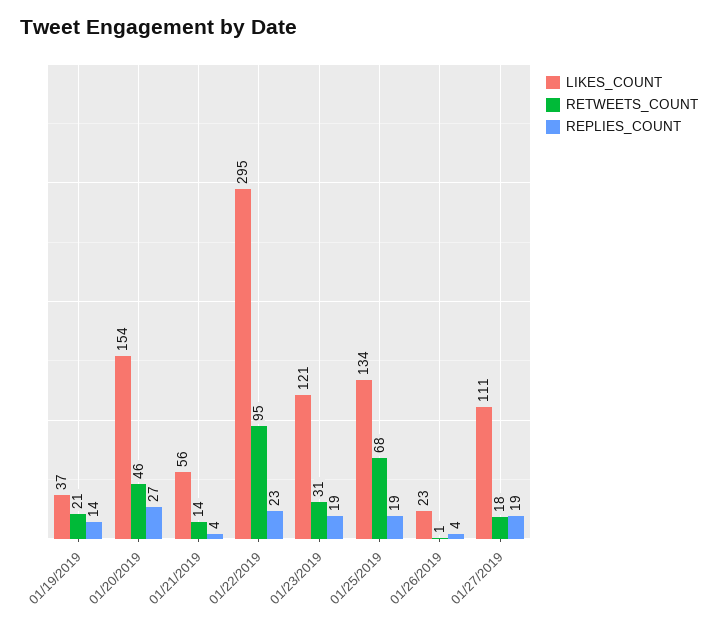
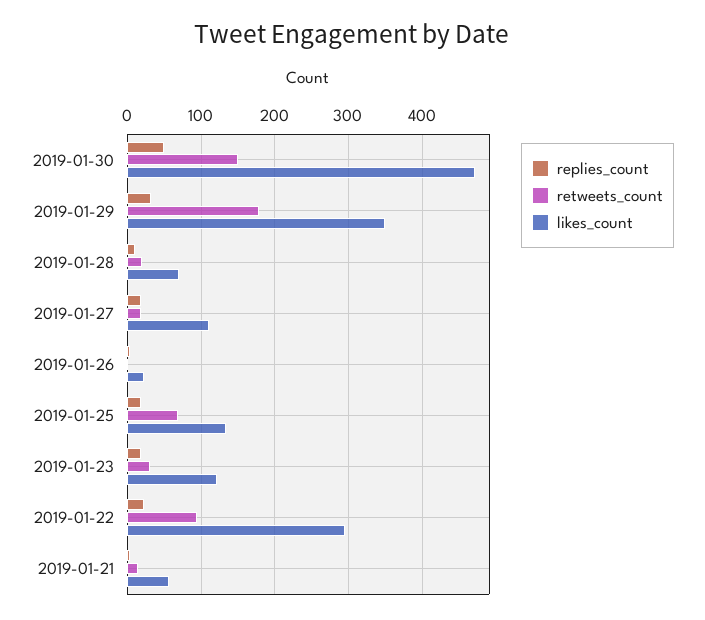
LIKES_COUNT, 01/19/2019: 37 -> none
RETWEETS_COUNT, 01/19/2019: 21 -> none
REPLIES_COUNT, 01/19/2019: 14 -> none
LIKES_COUNT, 01/20/2019: 154 -> none
RETWEETS_COUNT, 01/20/2019: 46 -> none
REPLIES_COUNT, 01/20/2019: 27 -> none
REPLIES_COUNT, 2019-01-30: none -> 50
RETWEETS_COUNT, 2019-01-30: none -> 150
LIKES_COUNT, 2019-01-30: none -> 470
REPLIES_COUNT, 2019-01-29: none -> 30
RETWEETS_COUNT, 2019-01-29: none -> 180
LIKES_COUNT, 2019-01-29: none -> 350
REPLIES_COUNT, 2019-01-28: none -> 10
RETWEETS_COUNT, 2019-01-28: none -> 20
LIKES_COUNT, 2019-01-28: none -> 70

